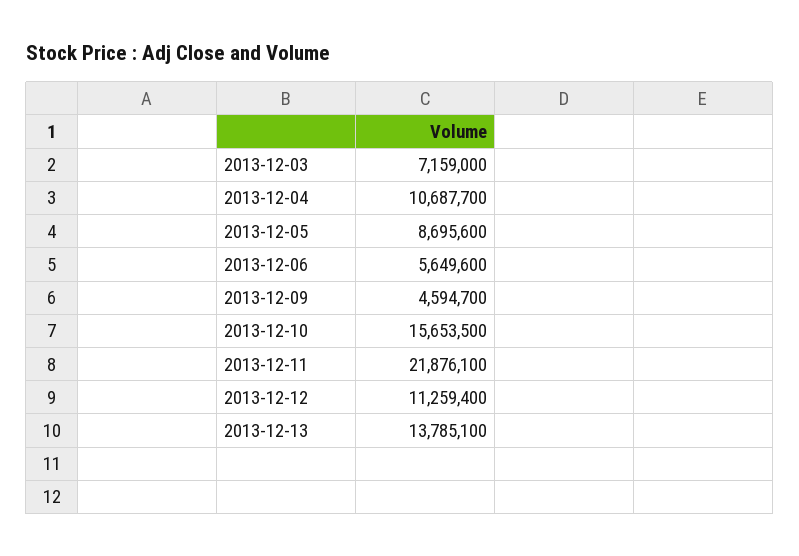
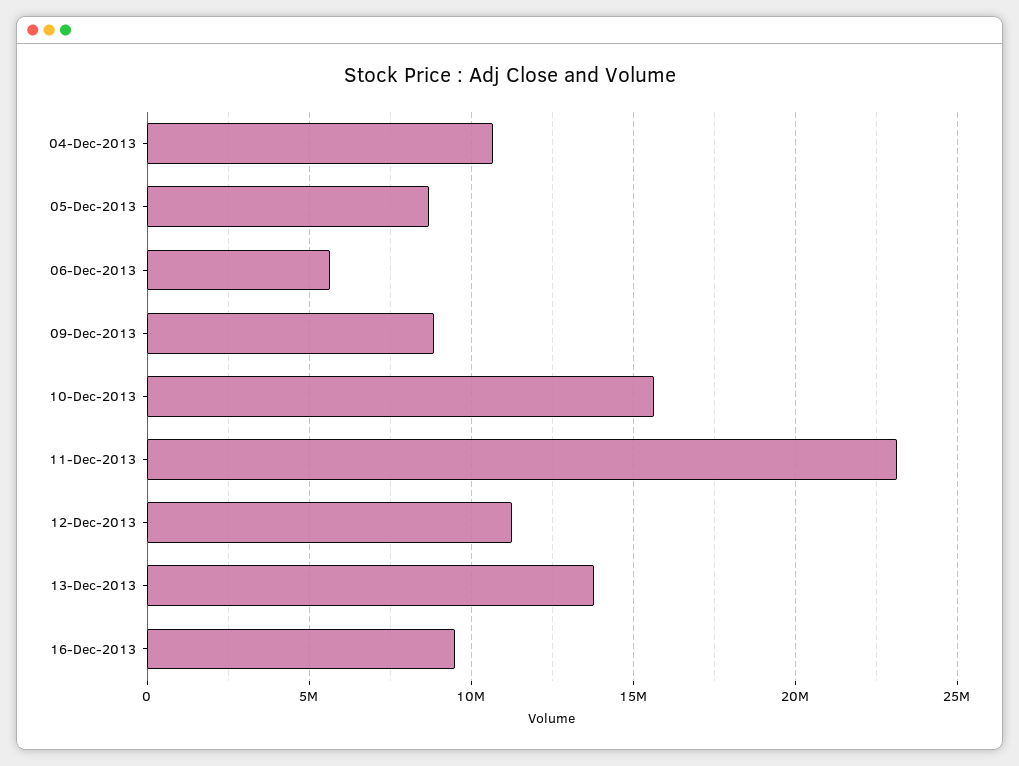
2013-12-03: 7159000 -> none
2013-12-09: 4594700 -> 9000000
2013-12-11: 21876100 -> 23000000
16-Dec-2013: none -> 9500000

